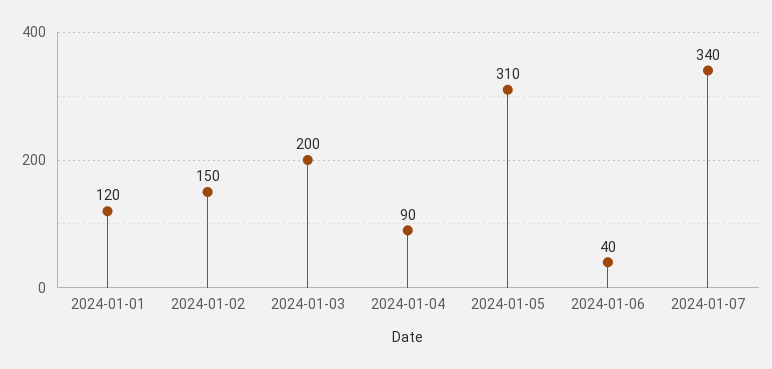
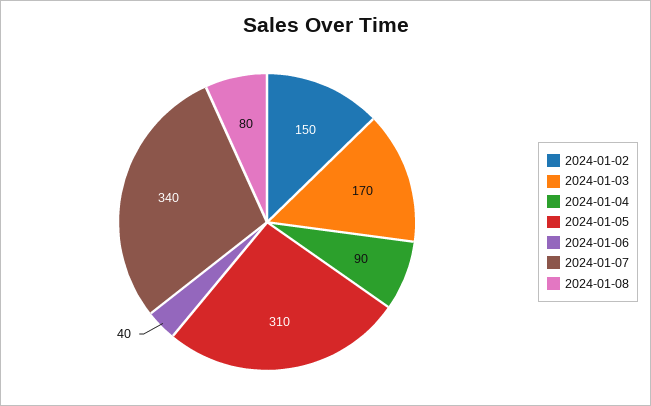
2024-01-01: 120 -> none
2024-01-03: 200 -> 170
2024-01-08: none -> 80

